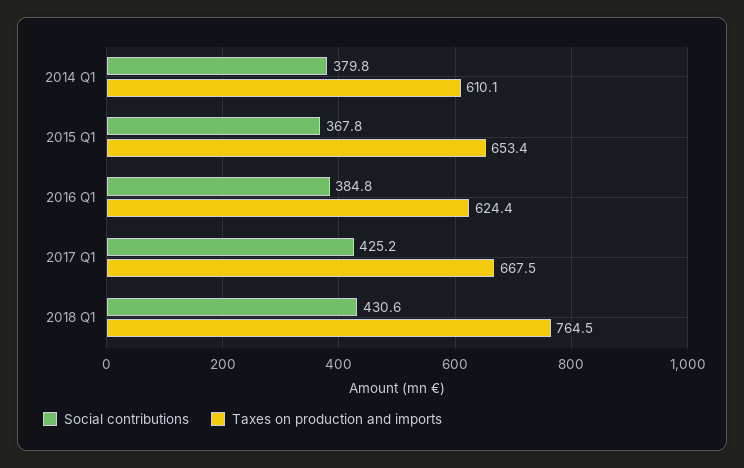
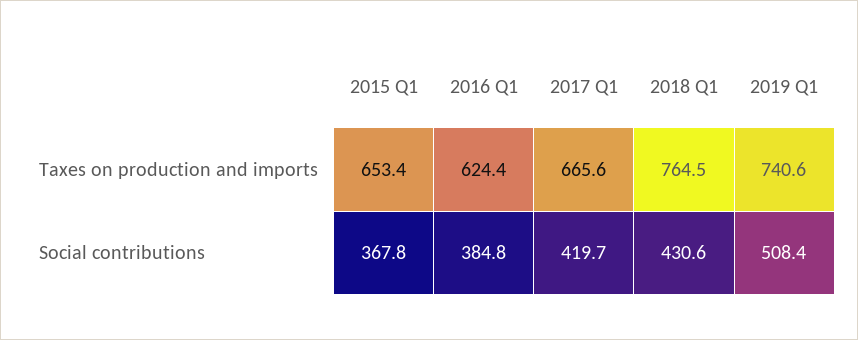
Social contributions, 2014 Q1: 379.8 -> none
Taxes on production and imports, 2014 Q1: 610.1 -> none
Social contributions, 2017 Q1: 425.2 -> 419.7
Taxes on production and imports, 2017 Q1: 667.5 -> 665.6
Taxes on production and imports, 2019 Q1: none -> 740.6
Social contributions, 2019 Q1: none -> 508.4

